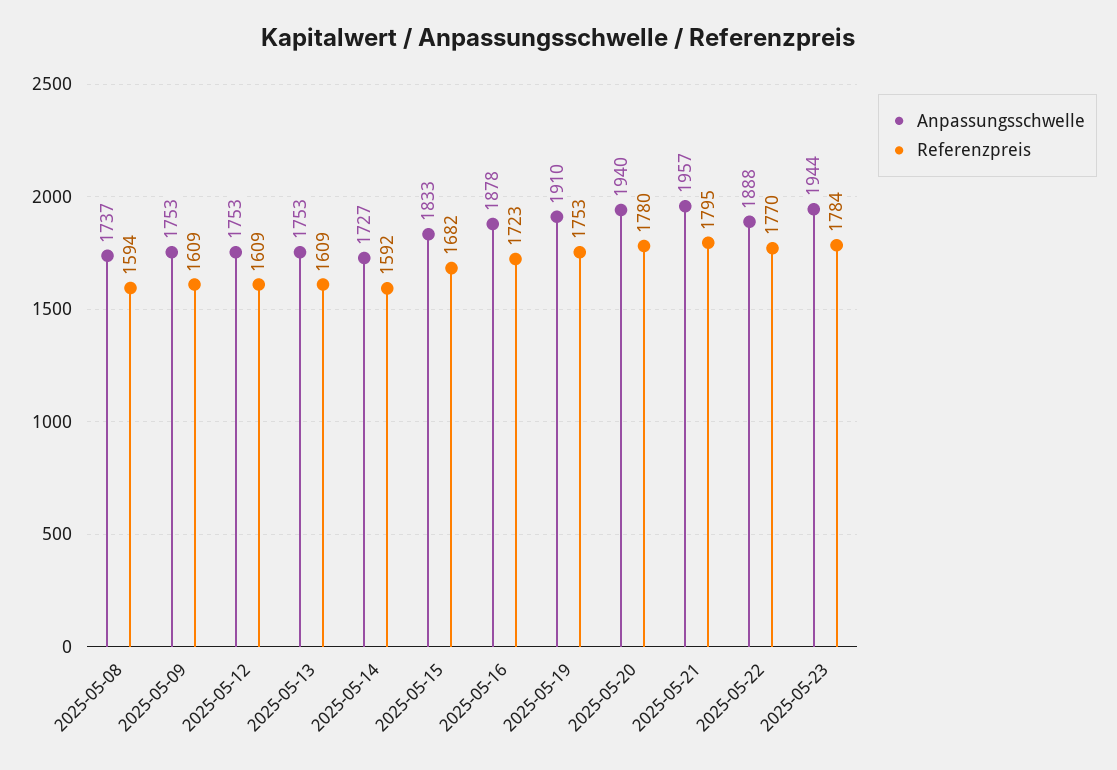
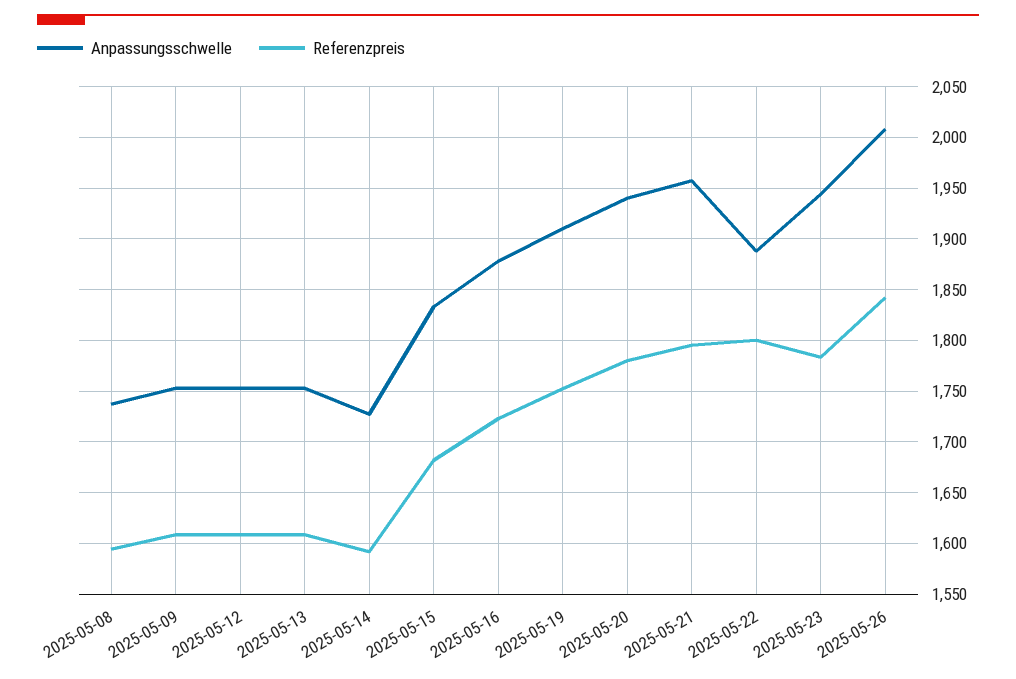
Referenzpreis, 2025-05-22: 1770 -> 1800
Anpassungsschwelle, 2025-05-26: none -> 2010
Referenzpreis, 2025-05-26: none -> 1840

